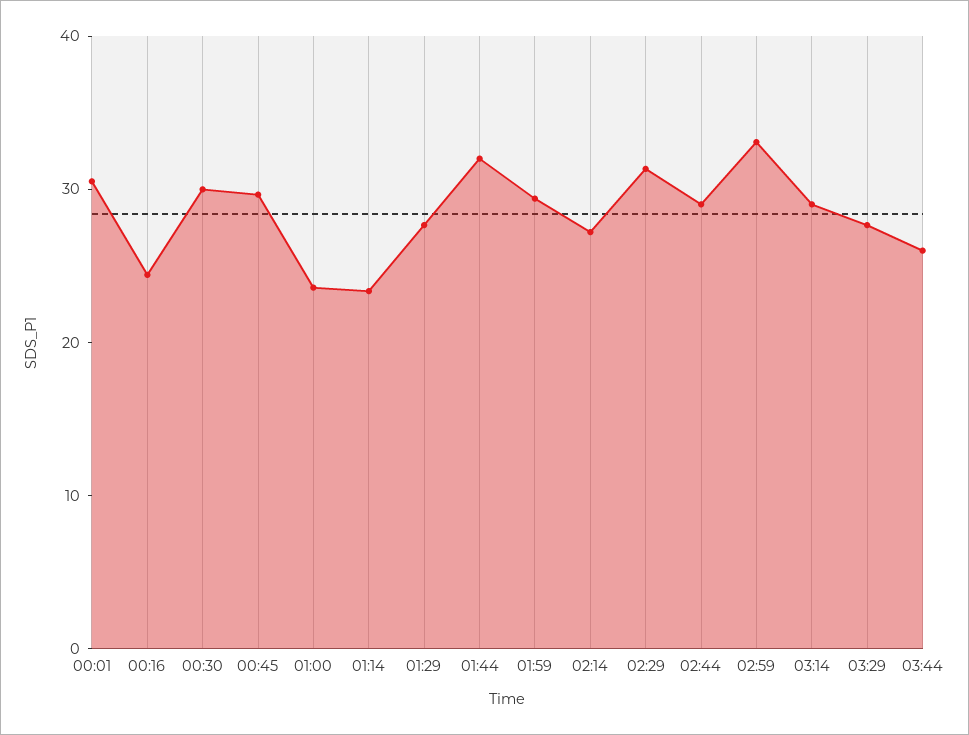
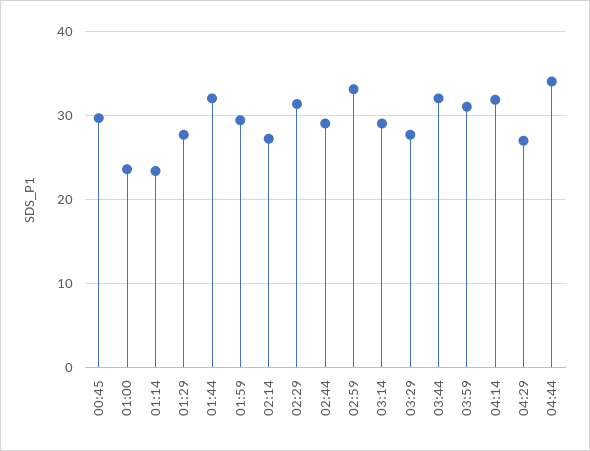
00:01: 30 -> none
00:16: 24 -> none
00:30: 30 -> none
03:44: 26 -> 32
03:59: none -> 31
04:14: none -> 32
04:29: none -> 27
04:44: none -> 34

